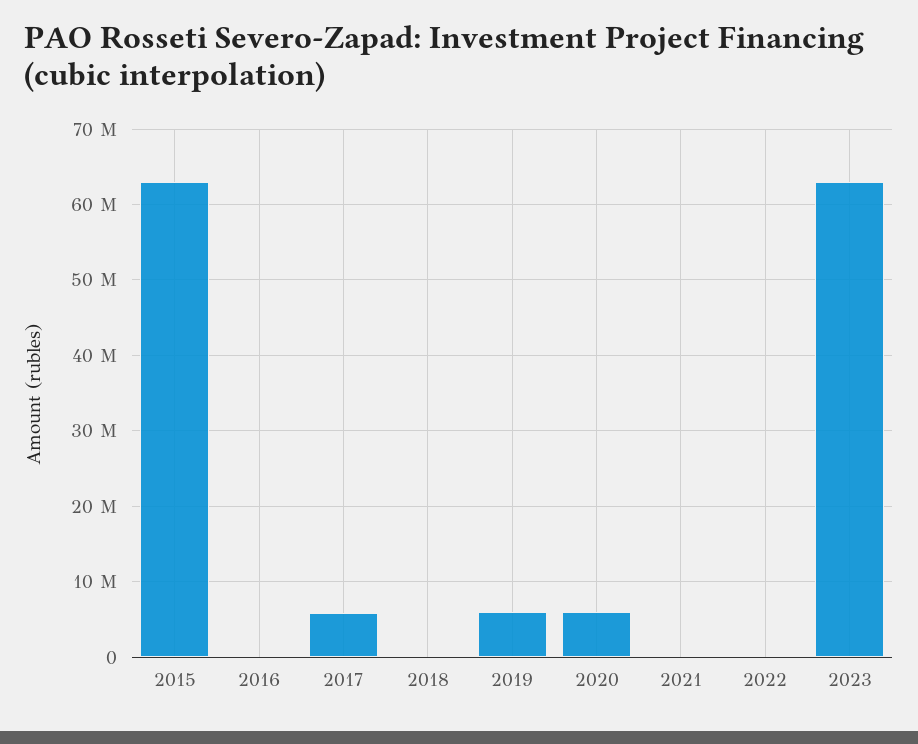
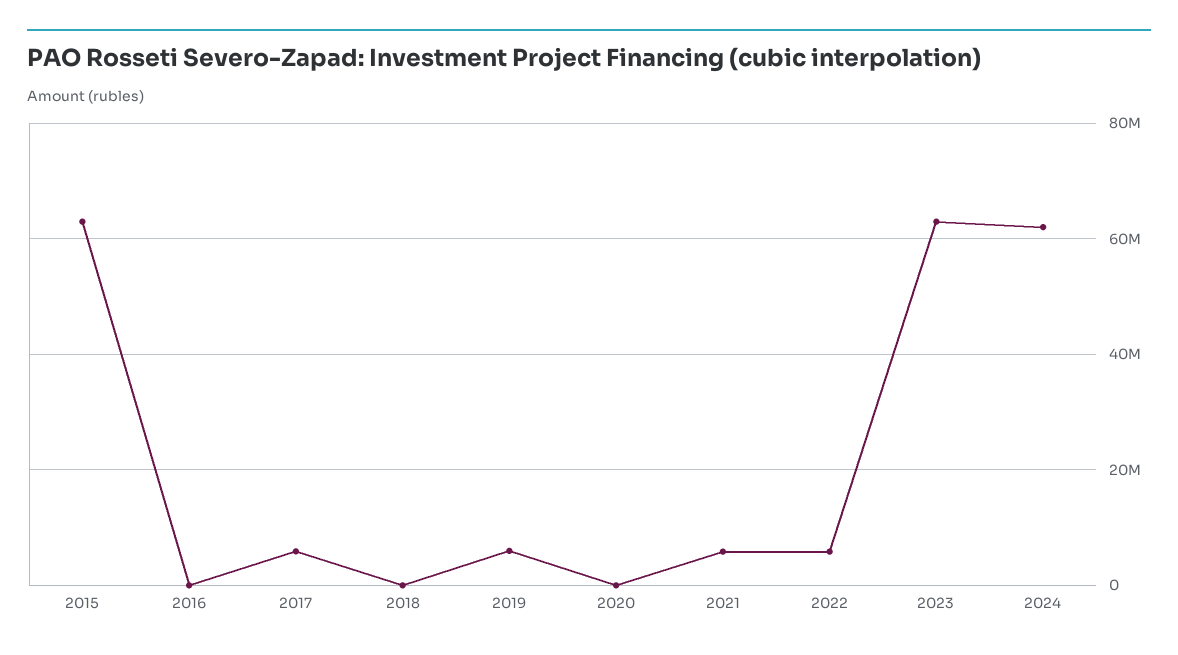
2020: 6000000 -> 0
2021: 0 -> 6000000
2022: 0 -> 6000000
2024: none -> 62000000

